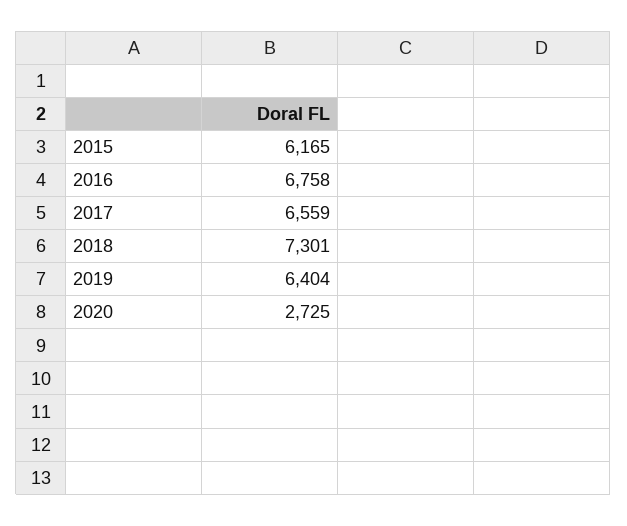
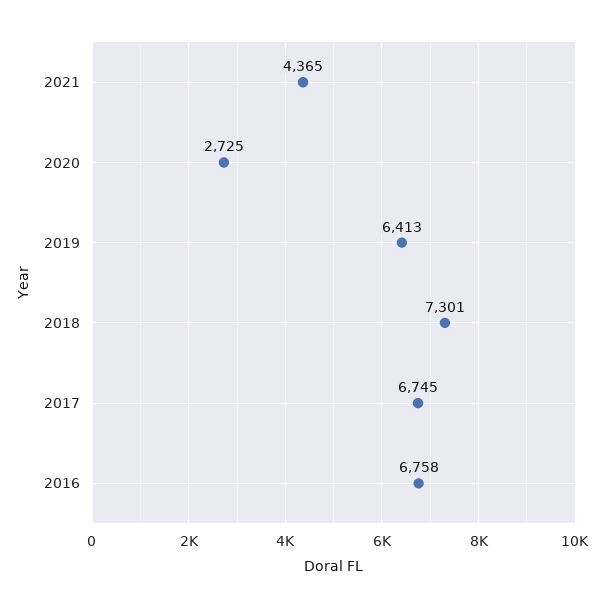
2015: 6165 -> none
2017: 6559 -> 6745
2019: 6404 -> 6413
2021: none -> 4365

